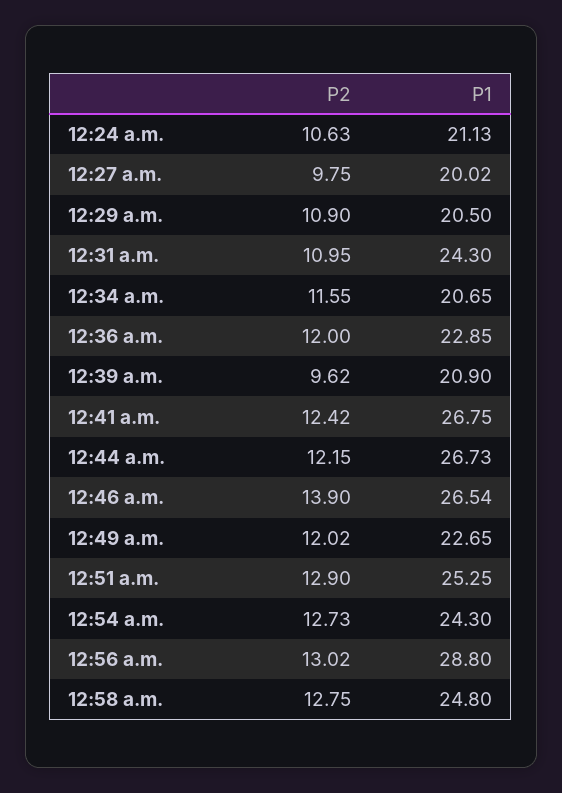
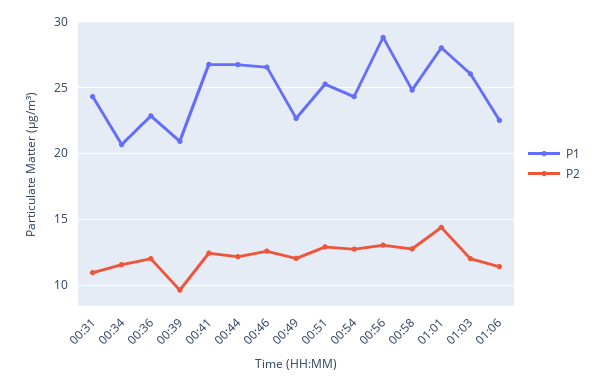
P2, 12:24 a.m.: 10.63 -> none
P1, 12:24 a.m.: 21.13 -> none
P2, 12:27 a.m.: 9.75 -> none
P1, 12:27 a.m.: 20.02 -> none
P2, 12:29 a.m.: 10.9 -> none
P1, 12:29 a.m.: 20.5 -> none
P2, 12:46 a.m.: 13.9 -> 12.5
P1, 01:01: none -> 28
P2, 01:01: none -> 14.5
P1, 01:03: none -> 26
P2, 01:03: none -> 12
P1, 01:06: none -> 22.5
P2, 01:06: none -> 11.5

